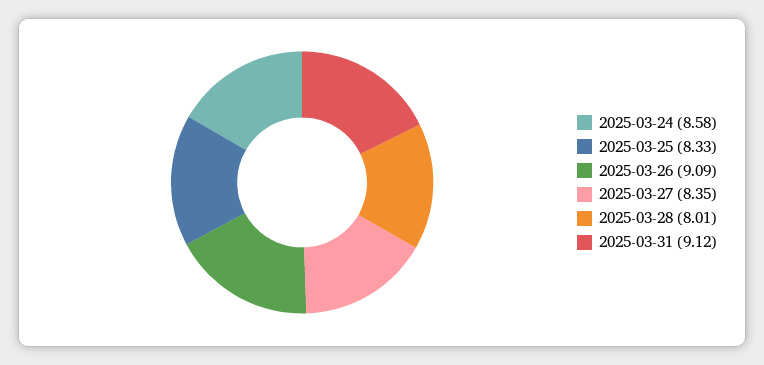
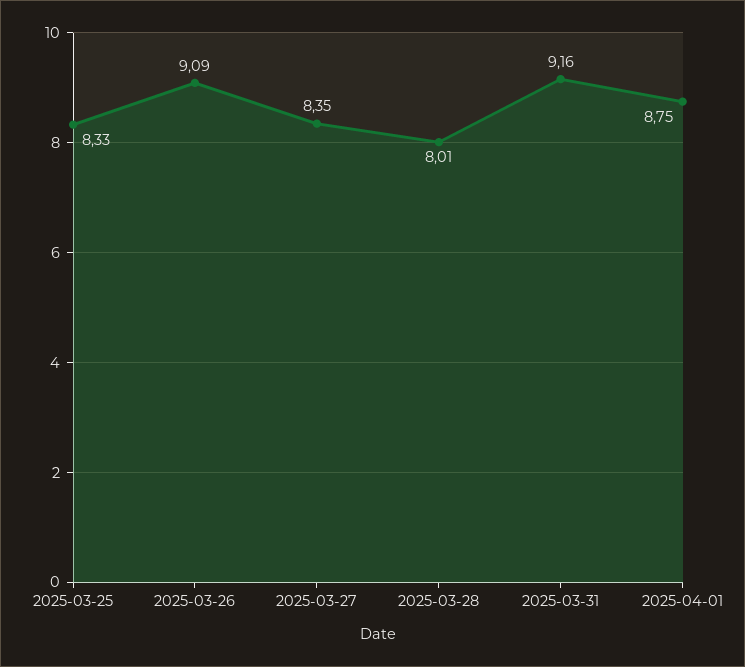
2025-03-24: 8.58 -> none
2025-03-31: 9.12 -> 9.16
2025-04-01: none -> 8.75

